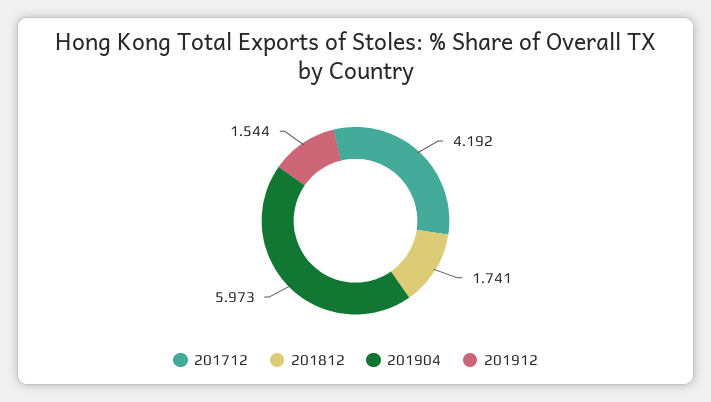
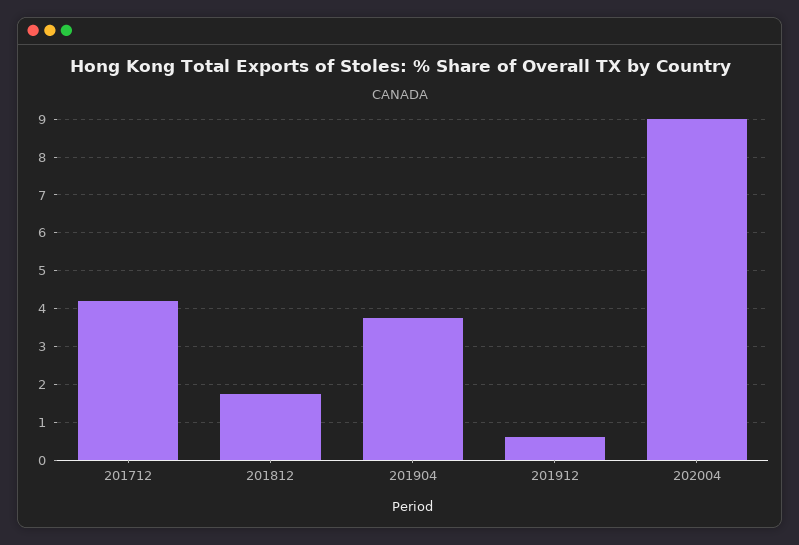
201904: 5.973 -> 3.8
201912: 1.544 -> 0.6
202004: none -> 9

